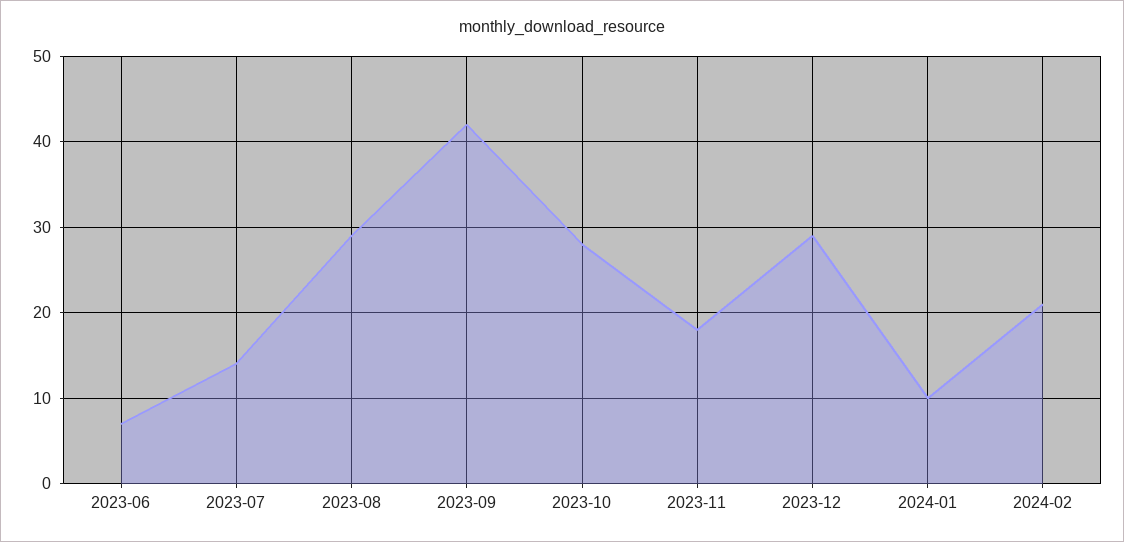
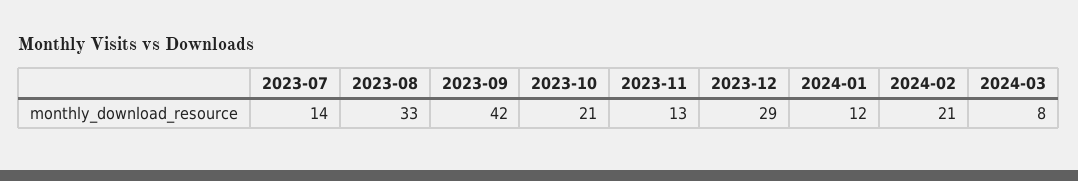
2023-06: 7 -> none
2023-08: 29 -> 33
2023-10: 28 -> 21
2023-11: 18 -> 13
2024-01: 10 -> 12
2024-03: none -> 8

